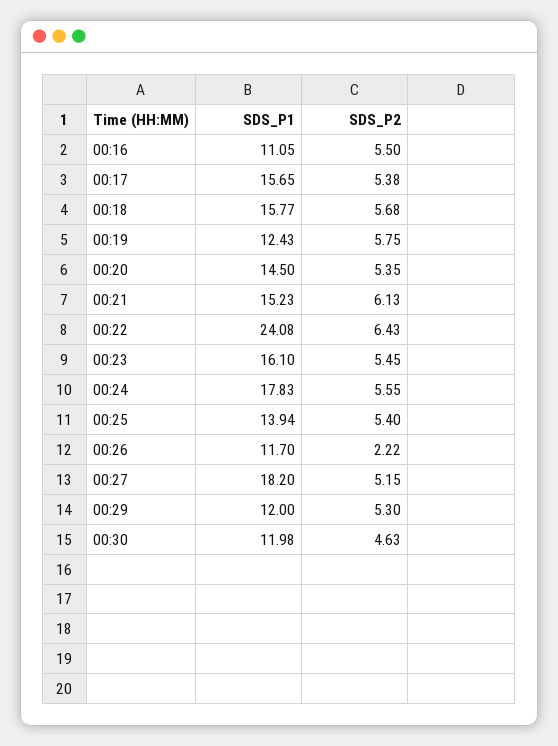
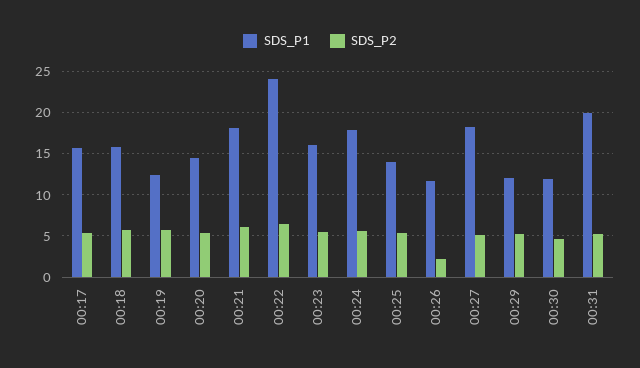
SDS_P1, 00:16: 11.05 -> none
SDS_P2, 00:16: 5.5 -> none
SDS_P1, 00:21: 15.23 -> 18
SDS_P1, 00:31: none -> 20
SDS_P2, 00:31: none -> 5

